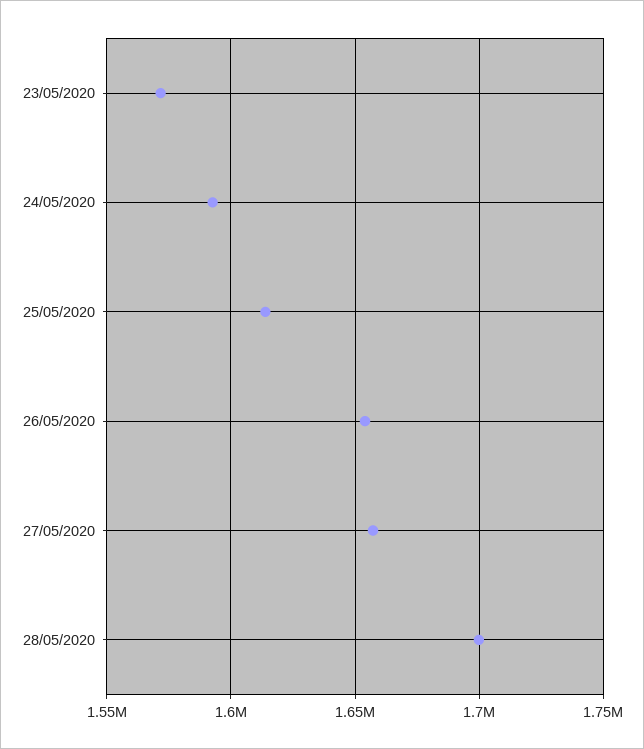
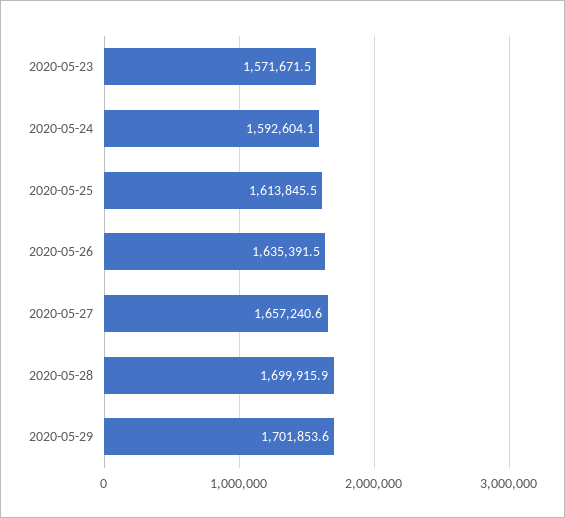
26/05/2020: 1655000 -> 1635391.5
2020-05-29: none -> 1701853.6

